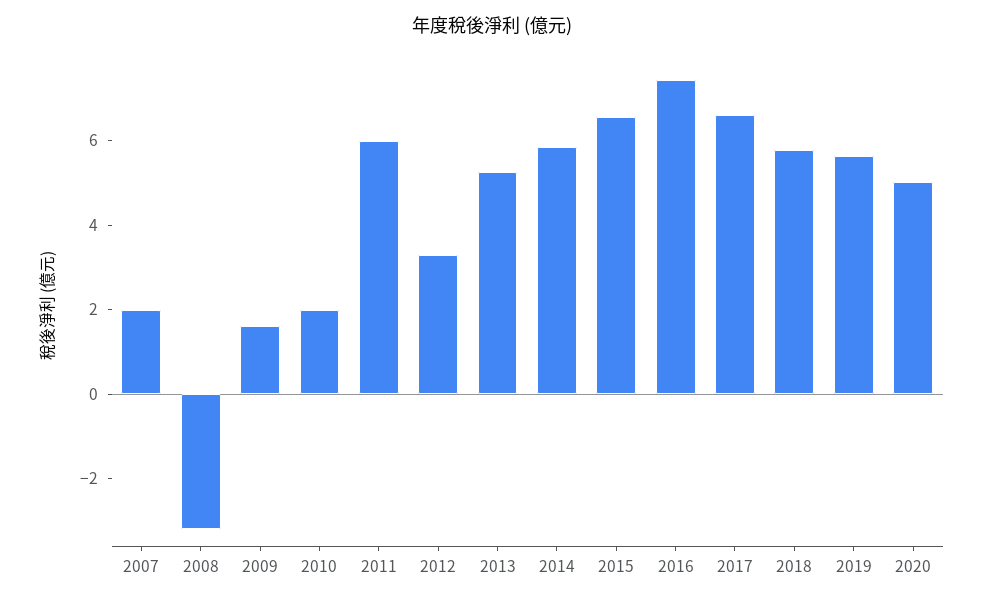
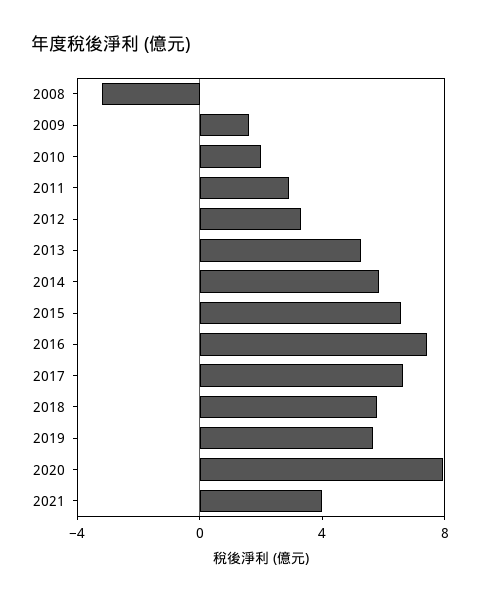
2007: 2 -> none
2011: 6 -> 3
2020: 5 -> 8
2021: none -> 4

